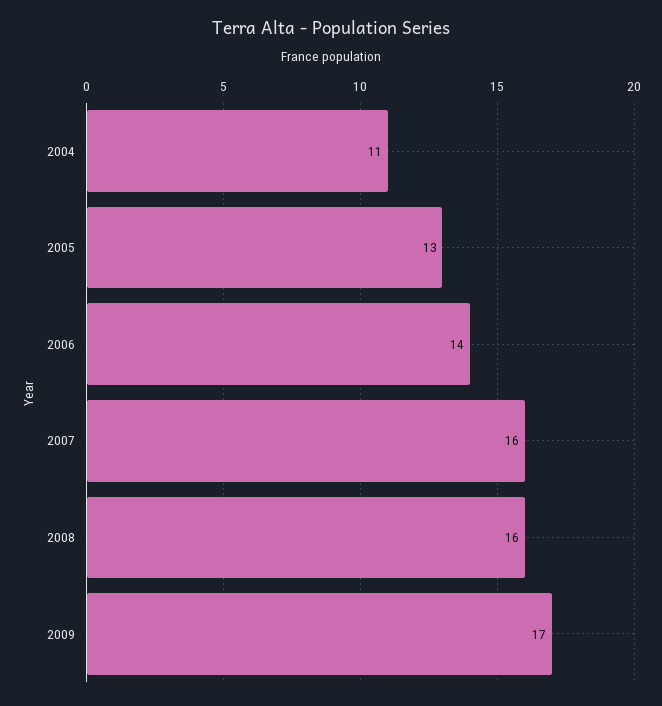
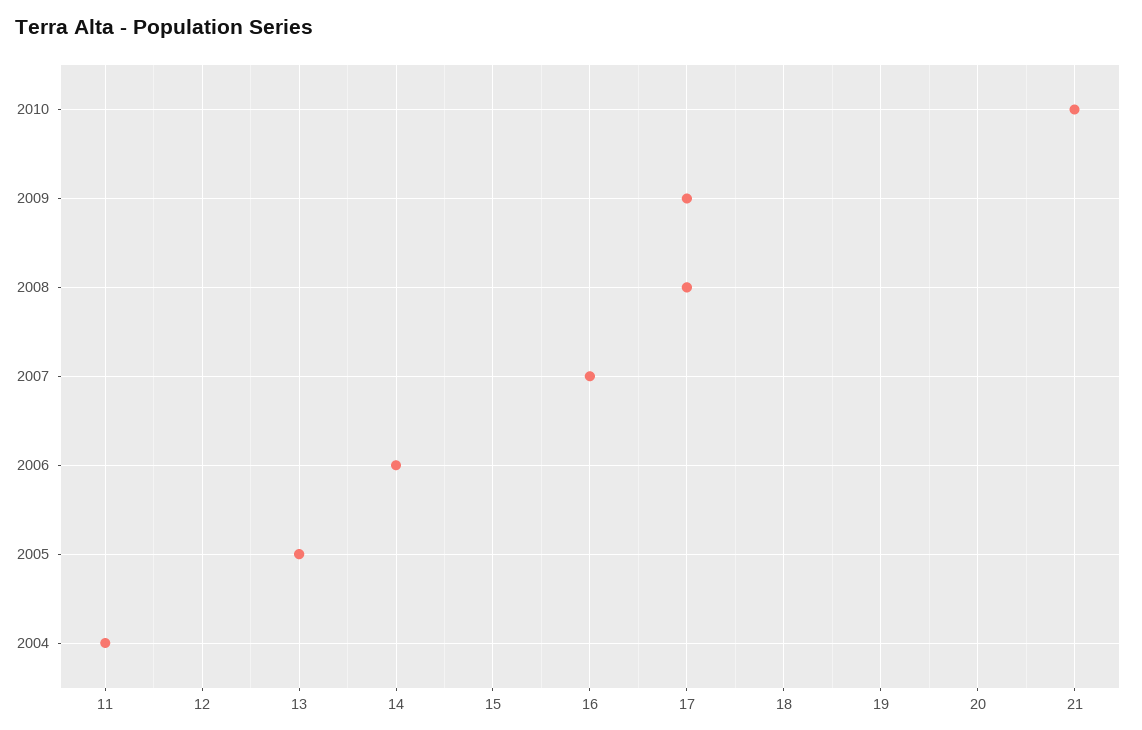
2008: 16 -> 17
2010: none -> 21

